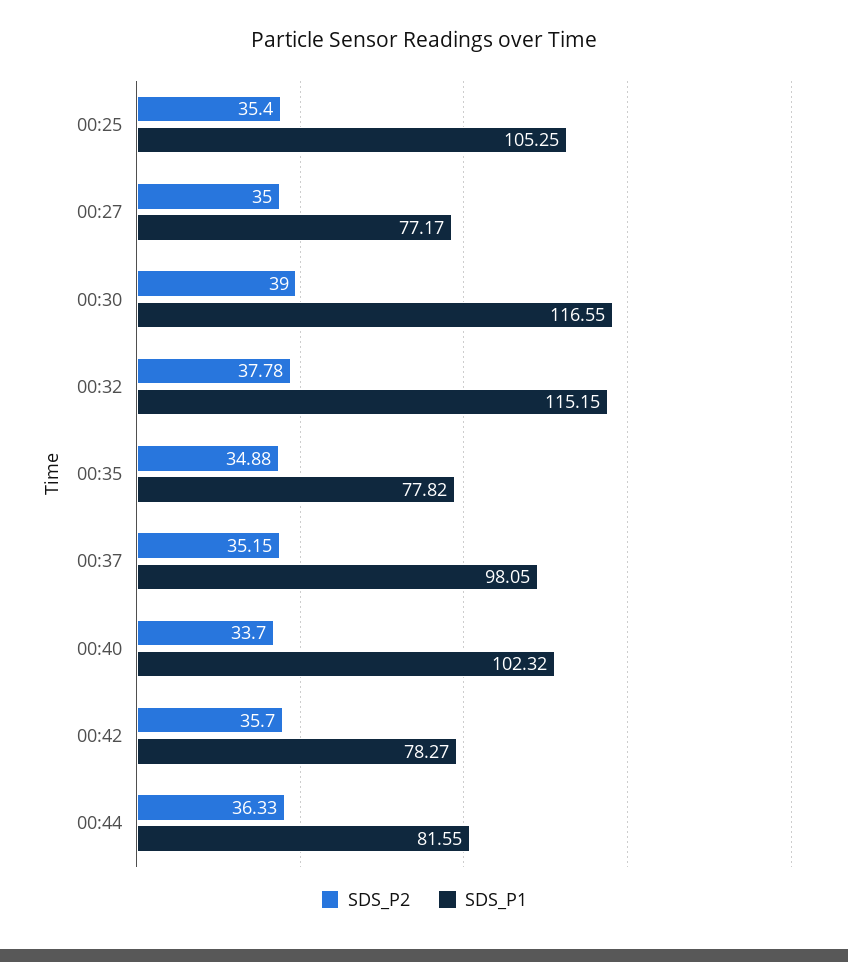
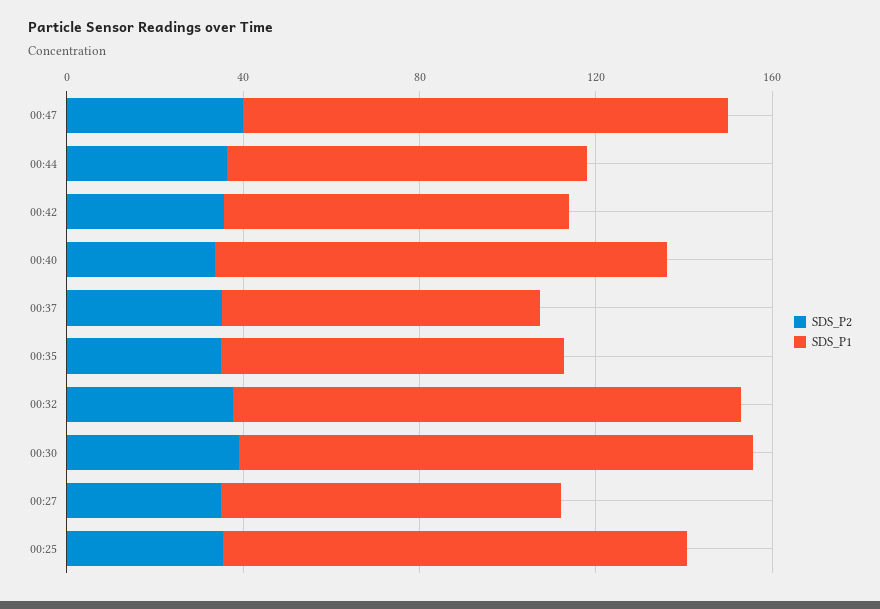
SDS_P1, 00:37: 98.05 -> 70
SDS_P2, 00:47: none -> 40
SDS_P1, 00:47: none -> 110

